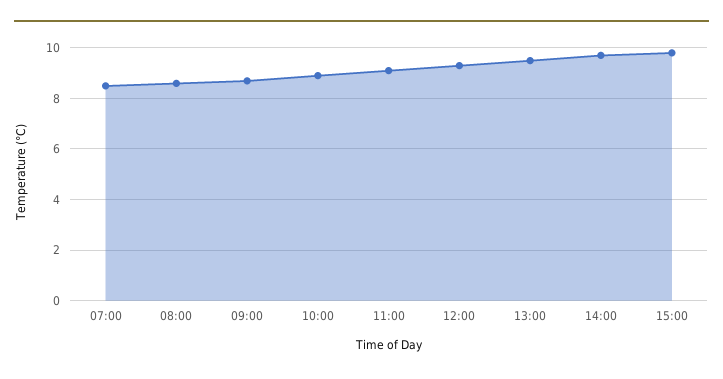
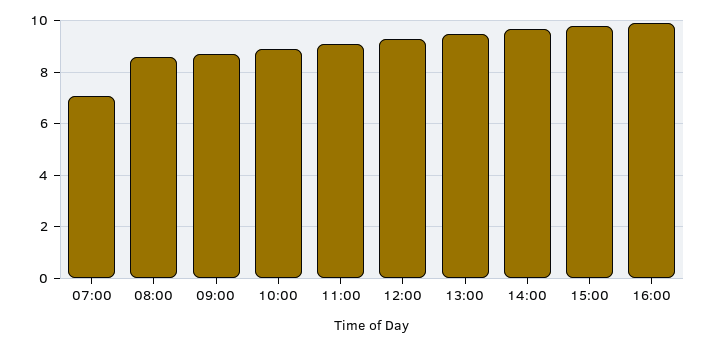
07:00: 8.5 -> 7
16:00: none -> 10

